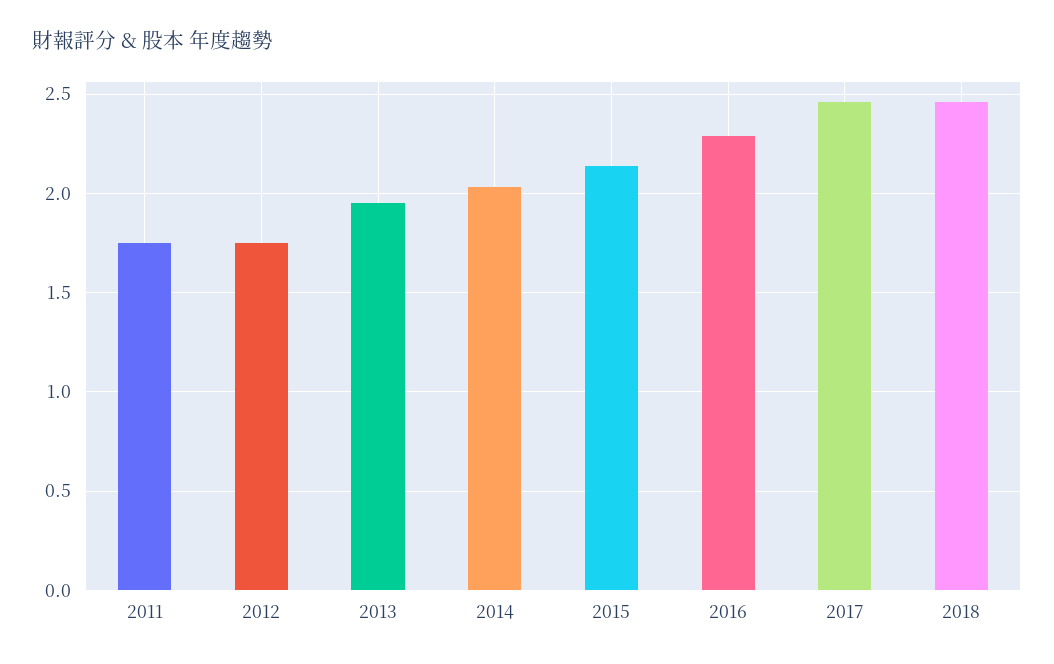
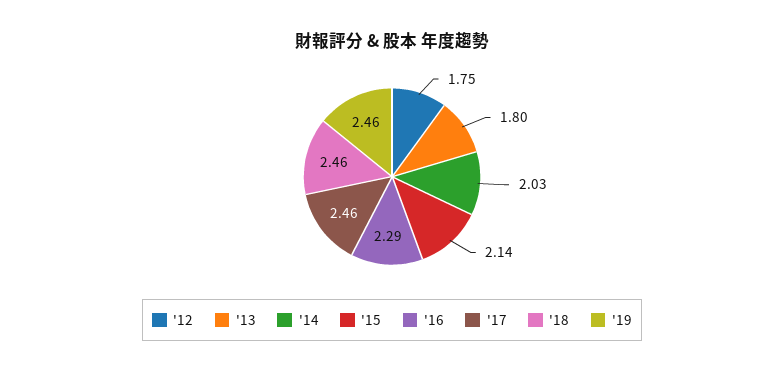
2011: 1.75 -> none
2013: 1.95 -> 1.8
'19: none -> 2.46

